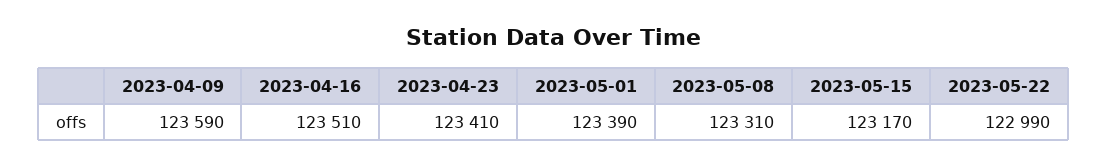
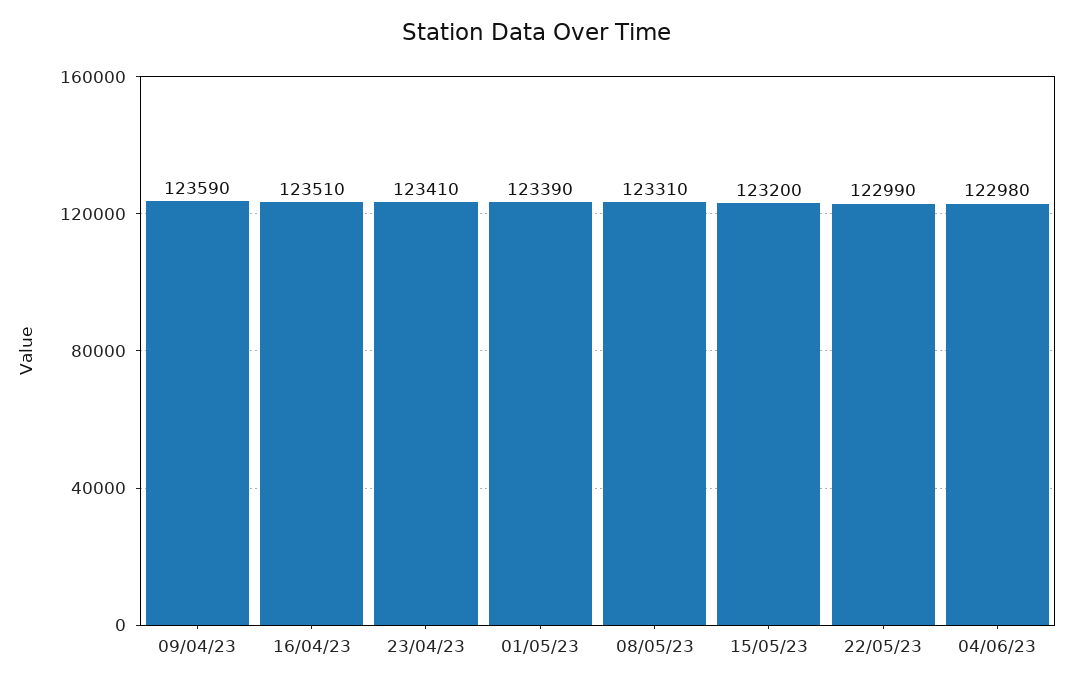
2023-05-15: 123170 -> 123200
04/06/23: none -> 122980

